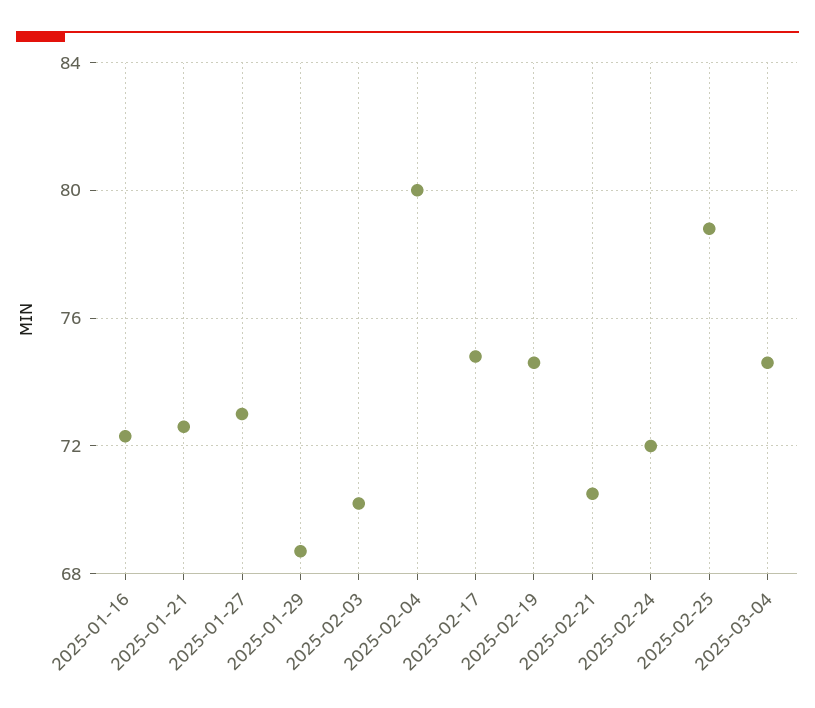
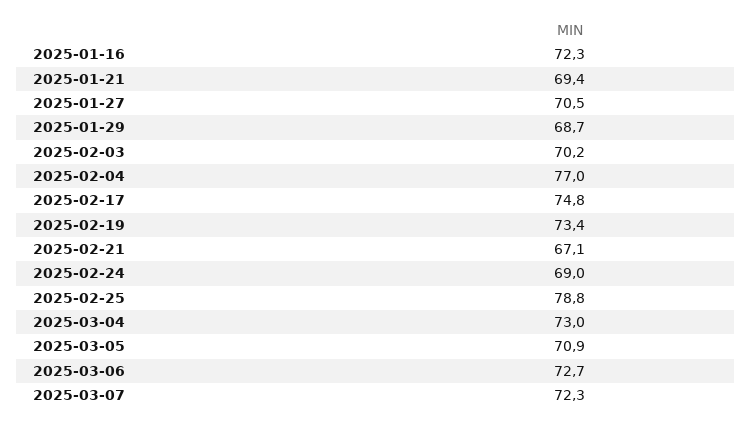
2025-01-21: 72.5 -> 69.4
2025-01-27: 73 -> 70.5
2025-02-04: 80 -> 77
2025-02-19: 74.5 -> 73.4
2025-02-21: 70.5 -> 67.1
2025-02-24: 72 -> 69
2025-03-04: 74.5 -> 73
2025-03-05: none -> 70.9
2025-03-06: none -> 72.7
2025-03-07: none -> 72.3

